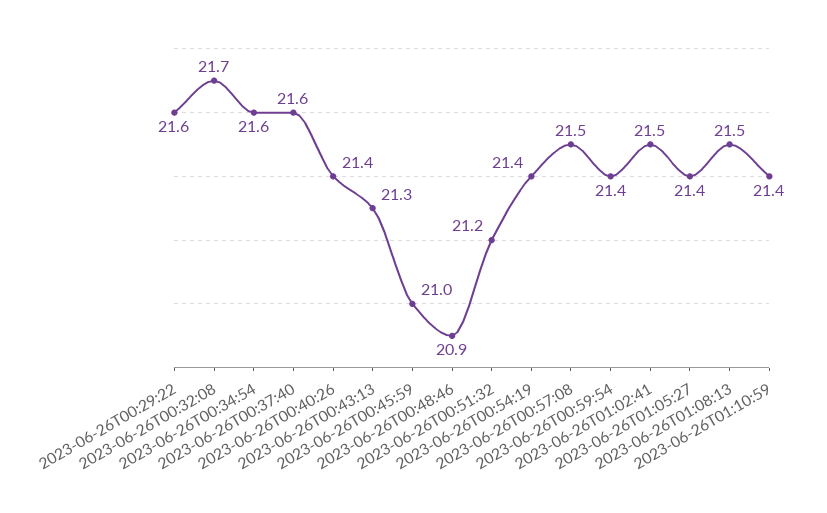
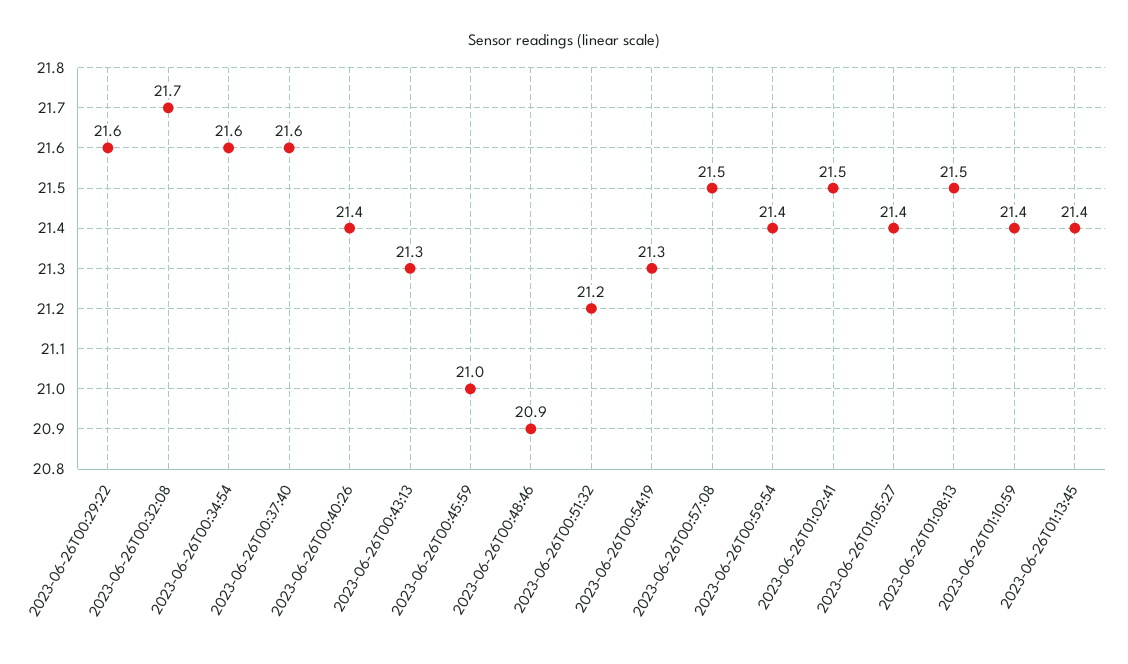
2023-06-26T00:54:19: 21.4 -> 21.3
2023-06-26T01:13:45: none -> 21.4

